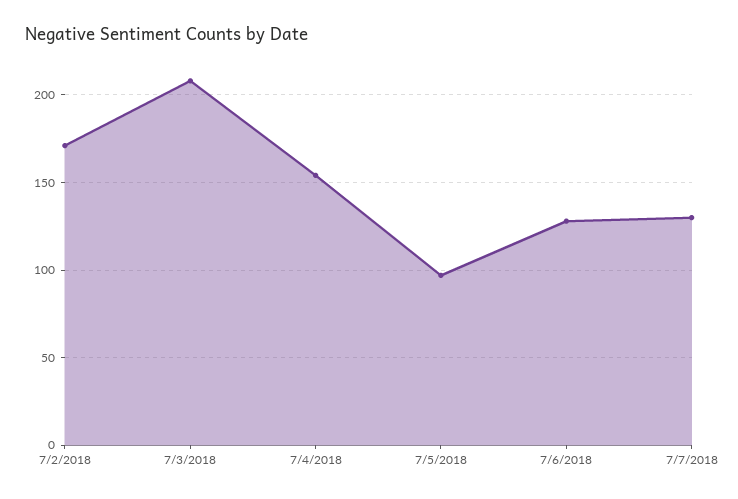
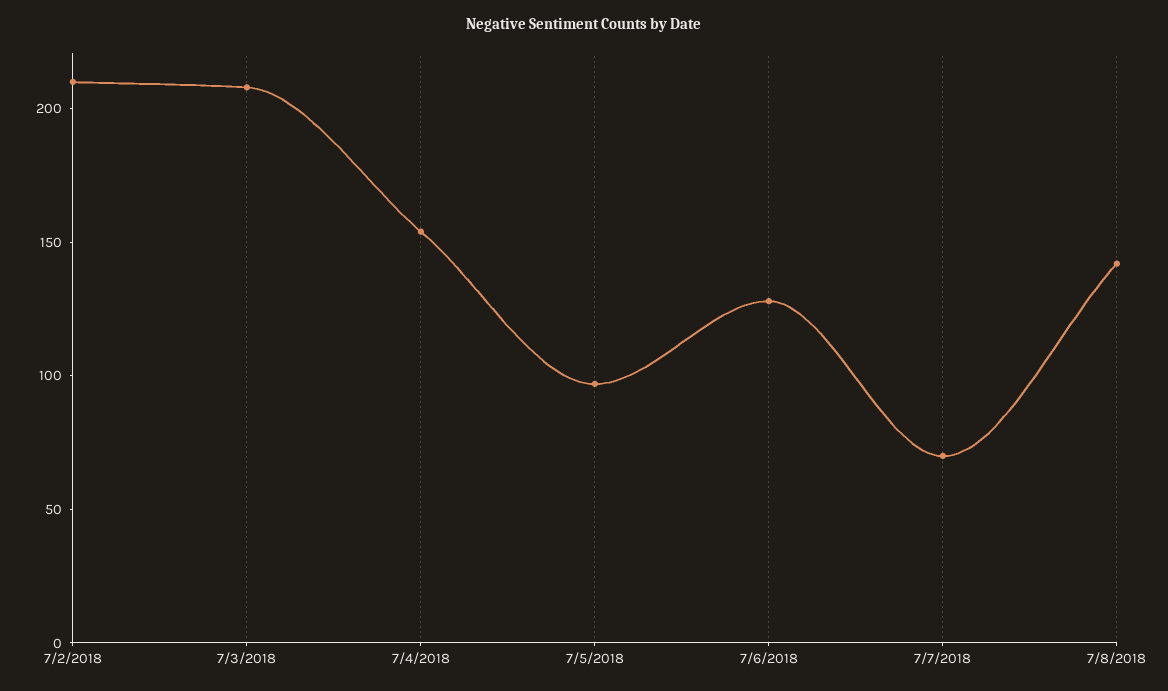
7/2/2018: 170 -> 210
7/7/2018: 130 -> 70
7/8/2018: none -> 140

